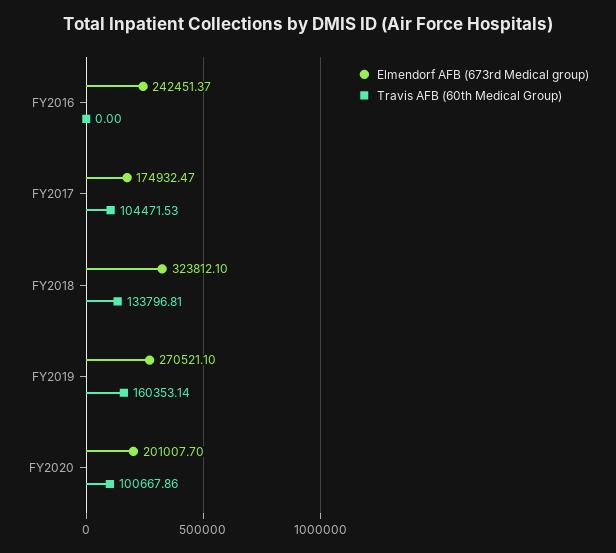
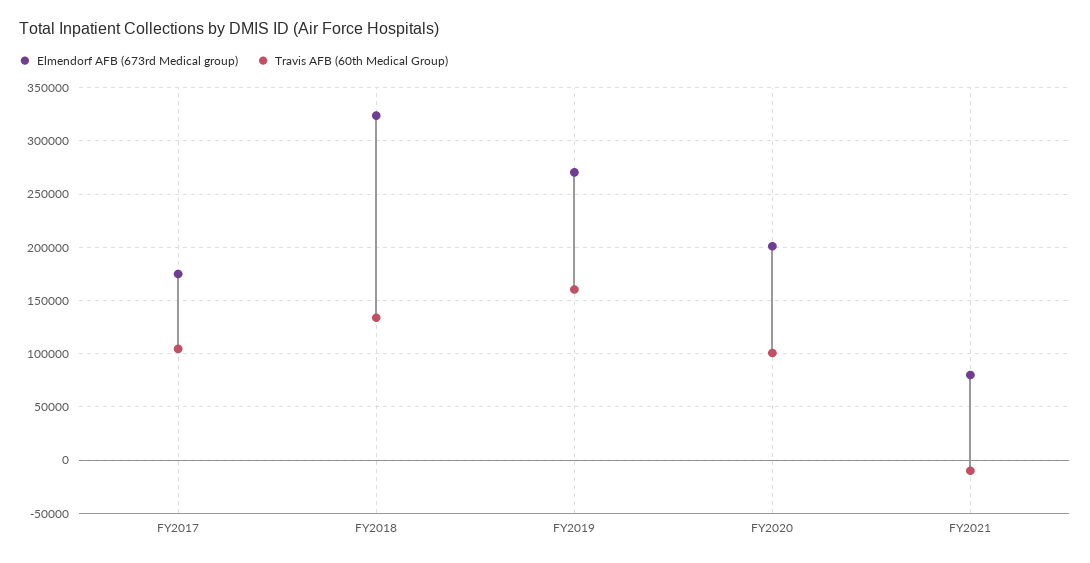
Elmendorf AFB (673rd Medical group), FY2016: 242451.37 -> none
Travis AFB (60th Medical Group), FY2016: 0 -> none
Elmendorf AFB (673rd Medical group), FY2021: none -> 80000
Travis AFB (60th Medical Group), FY2021: none -> -10000

